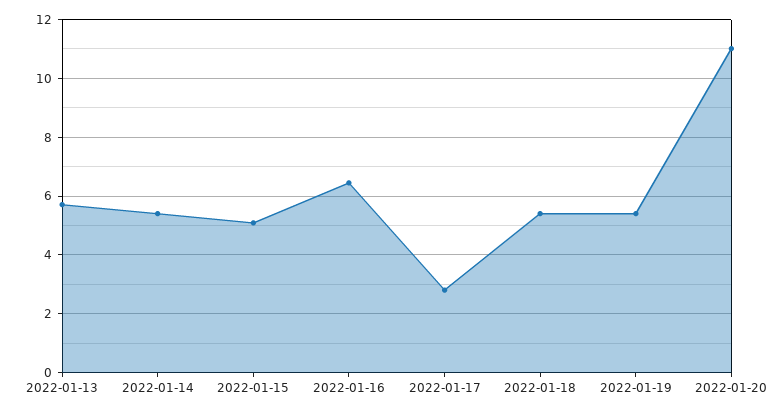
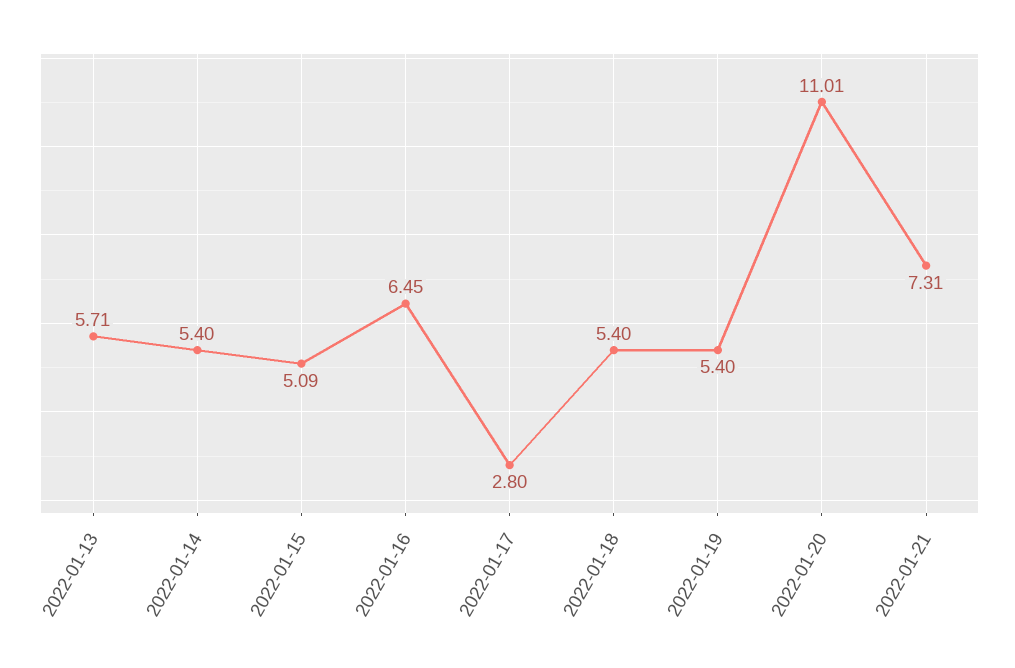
2022-01-21: none -> 7.31

